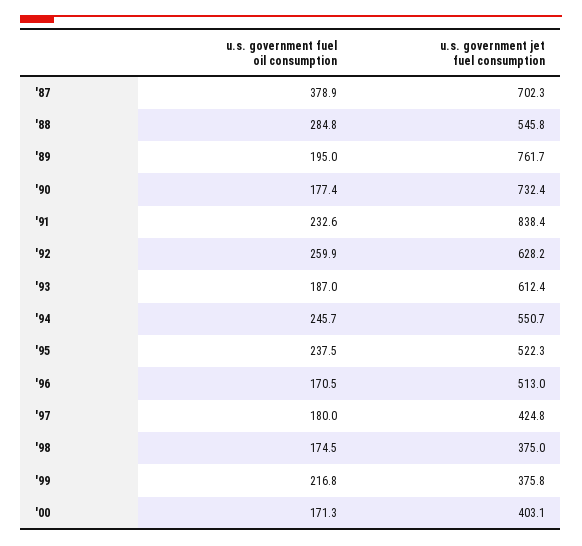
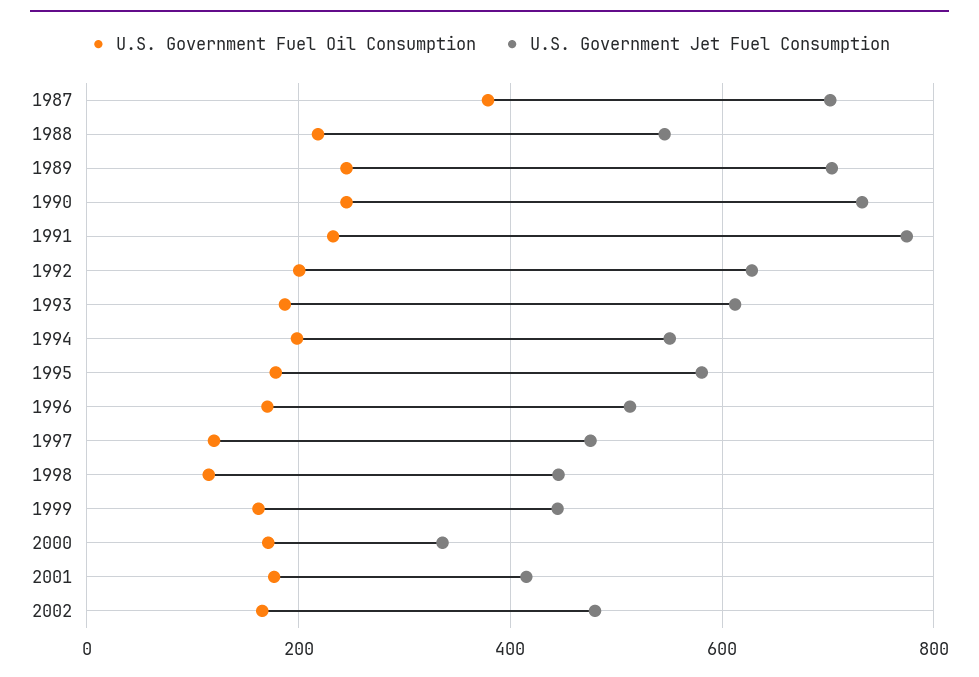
u.s. government fuel oil consumption, '88: 284.8 -> 220
u.s. government fuel oil consumption, '89: 195 -> 240
u.s. government jet fuel consumption, '89: 761.7 -> 700
u.s. government fuel oil consumption, '90: 177.4 -> 240
u.s. government jet fuel consumption, '91: 838.4 -> 780
u.s. government fuel oil consumption, '92: 259.9 -> 200
u.s. government fuel oil consumption, '94: 245.7 -> 200
u.s. government fuel oil consumption, '95: 237.5 -> 180
u.s. government jet fuel consumption, '95: 522.3 -> 580
u.s. government fuel oil consumption, '97: 180 -> 120
u.s. government jet fuel consumption, '97: 424.8 -> 480
u.s. government fuel oil consumption, '98: 174.5 -> 120
u.s. government jet fuel consumption, '98: 375 -> 440
u.s. government fuel oil consumption, '99: 216.8 -> 160
u.s. government jet fuel consumption, '99: 375.8 -> 440
u.s. government jet fuel consumption, '00: 403.1 -> 340
u.s. government fuel oil consumption, 2001: none -> 180
u.s. government jet fuel consumption, 2001: none -> 420
u.s. government fuel oil consumption, 2002: none -> 160
u.s. government jet fuel consumption, 2002: none -> 480

